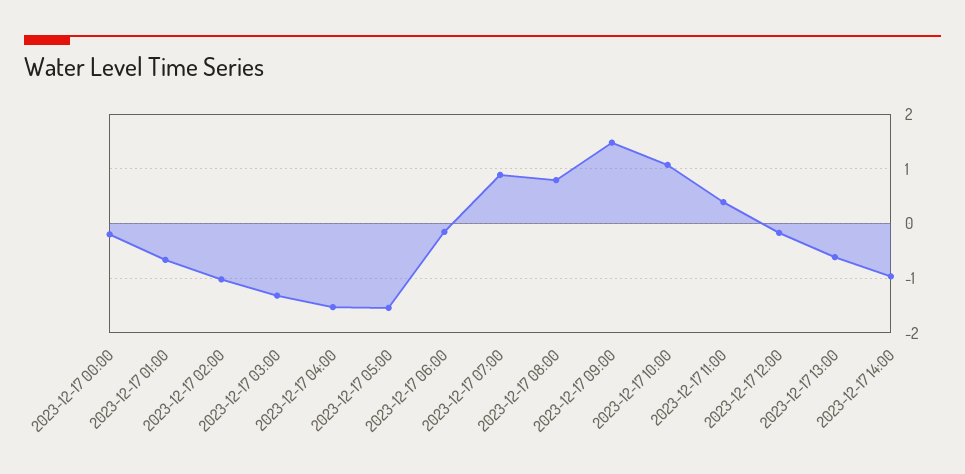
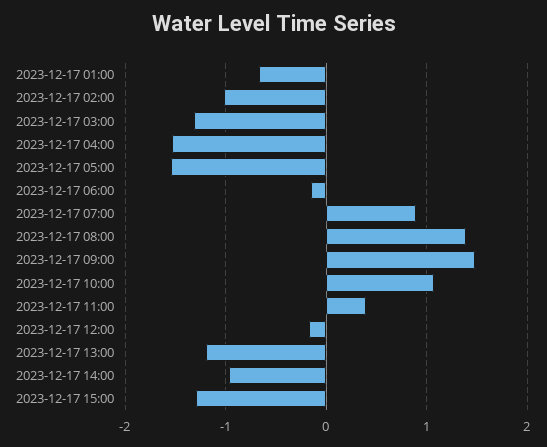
2023-12-17 00:00: -0.2 -> none
2023-12-17 08:00: 0.8 -> 1.4
2023-12-17 13:00: -0.6 -> -1.2
2023-12-17 15:00: none -> -1.3

